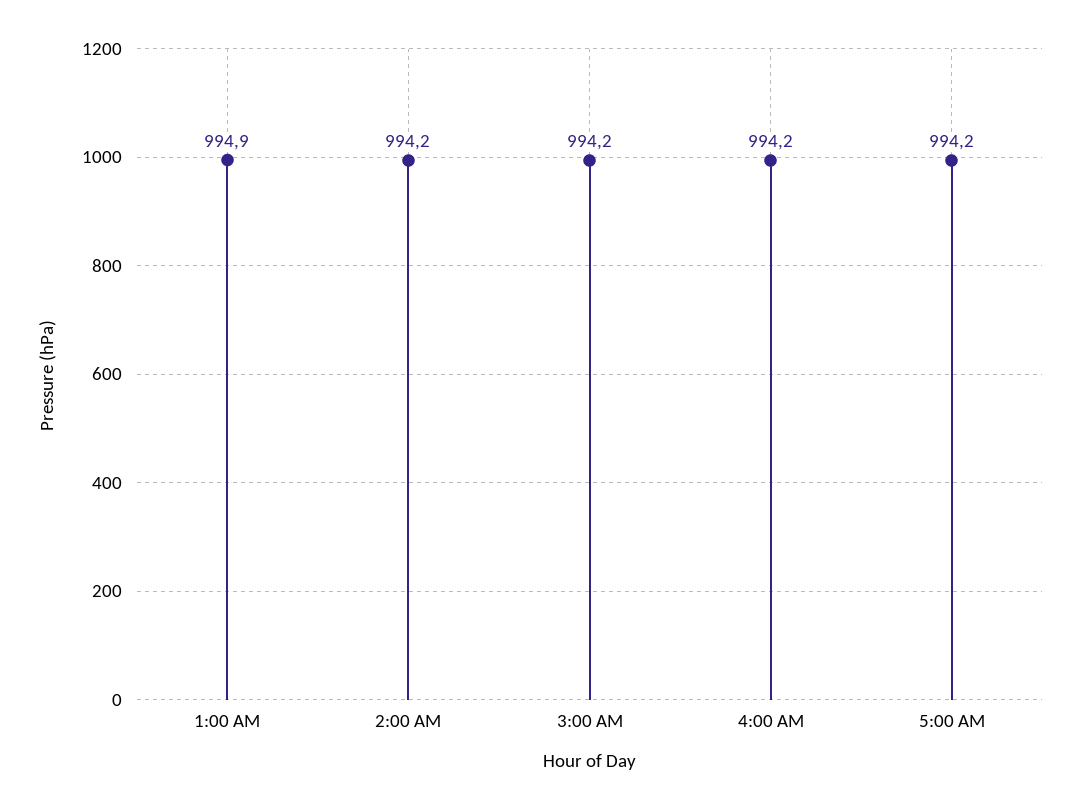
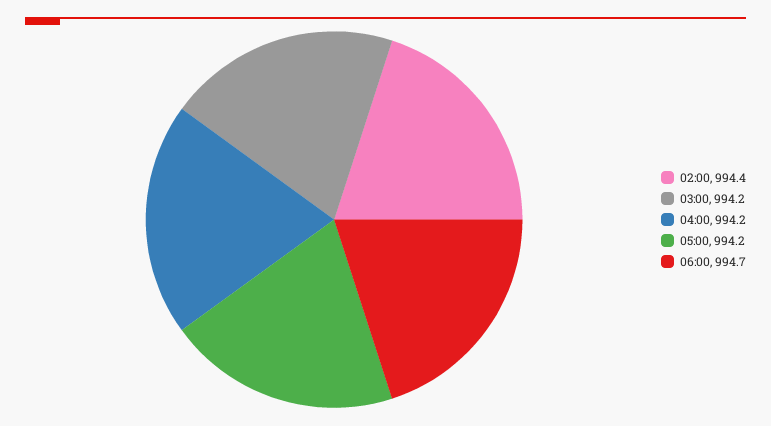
1:00 AM: 994.9 -> none
2:00 AM: 994.2 -> 994.4
06:00: none -> 994.7

